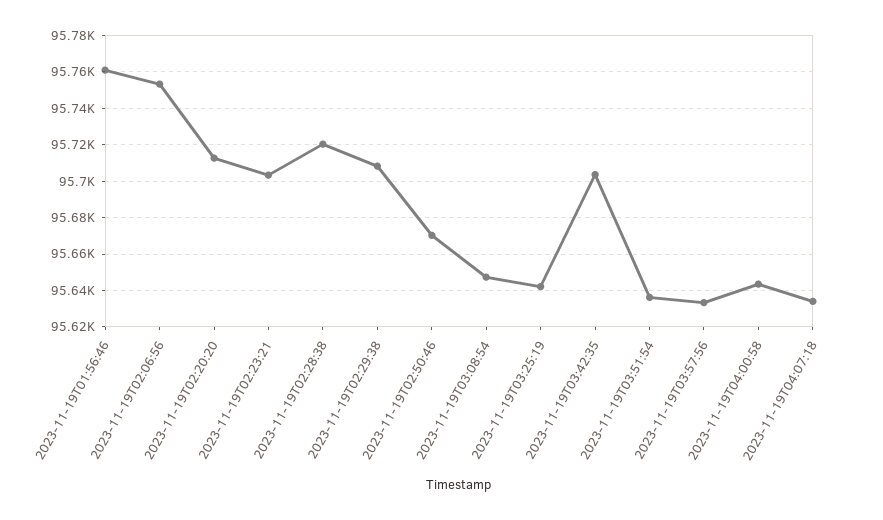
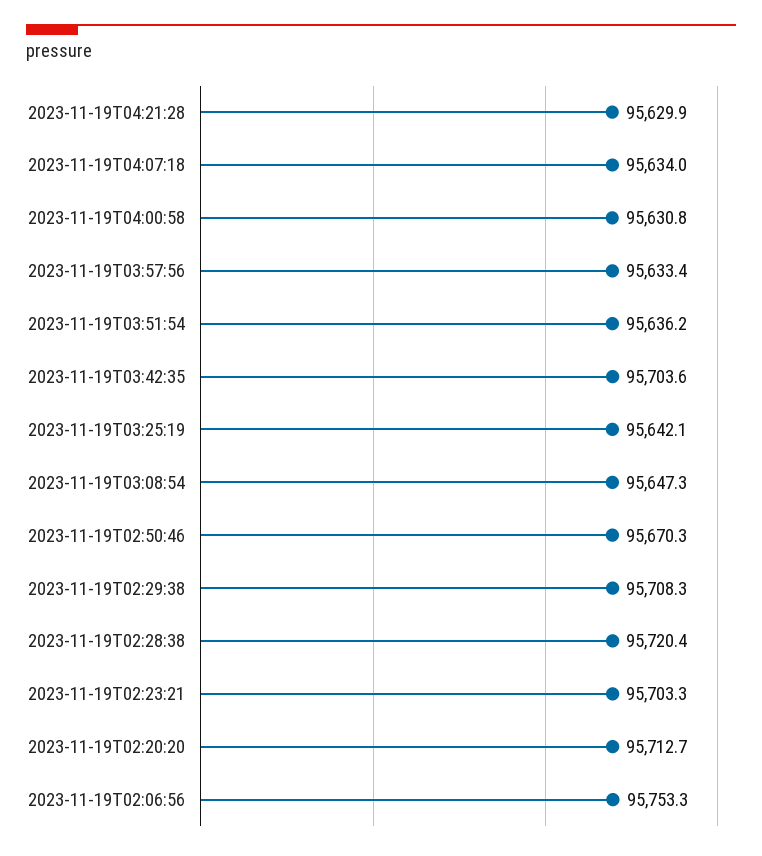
2023-11-19T01:56:46: 95760 -> none
2023-11-19T04:00:58: 95645 -> 95630.8
2023-11-19T04:21:28: none -> 95629.9

